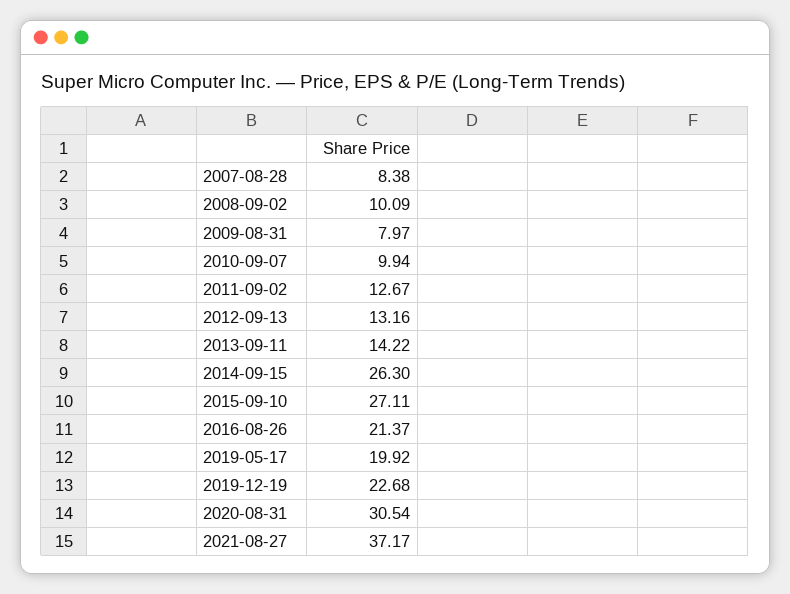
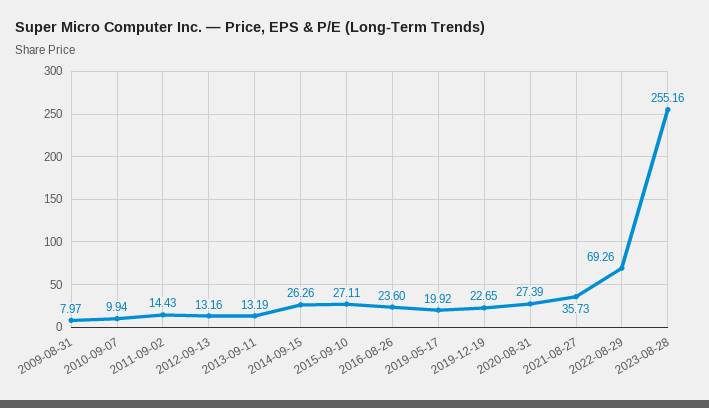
2007-08-28: 8.38 -> none
2008-09-02: 10.09 -> none
2011-09-02: 12.67 -> 14.43
2013-09-11: 14.22 -> 13.19
2014-09-15: 26.3 -> 26.26
2016-08-26: 21.37 -> 23.6
2019-12-19: 22.68 -> 22.65
2020-08-31: 30.54 -> 27.39
2021-08-27: 37.17 -> 35.73
2022-08-29: none -> 69.26
2023-08-28: none -> 255.16

